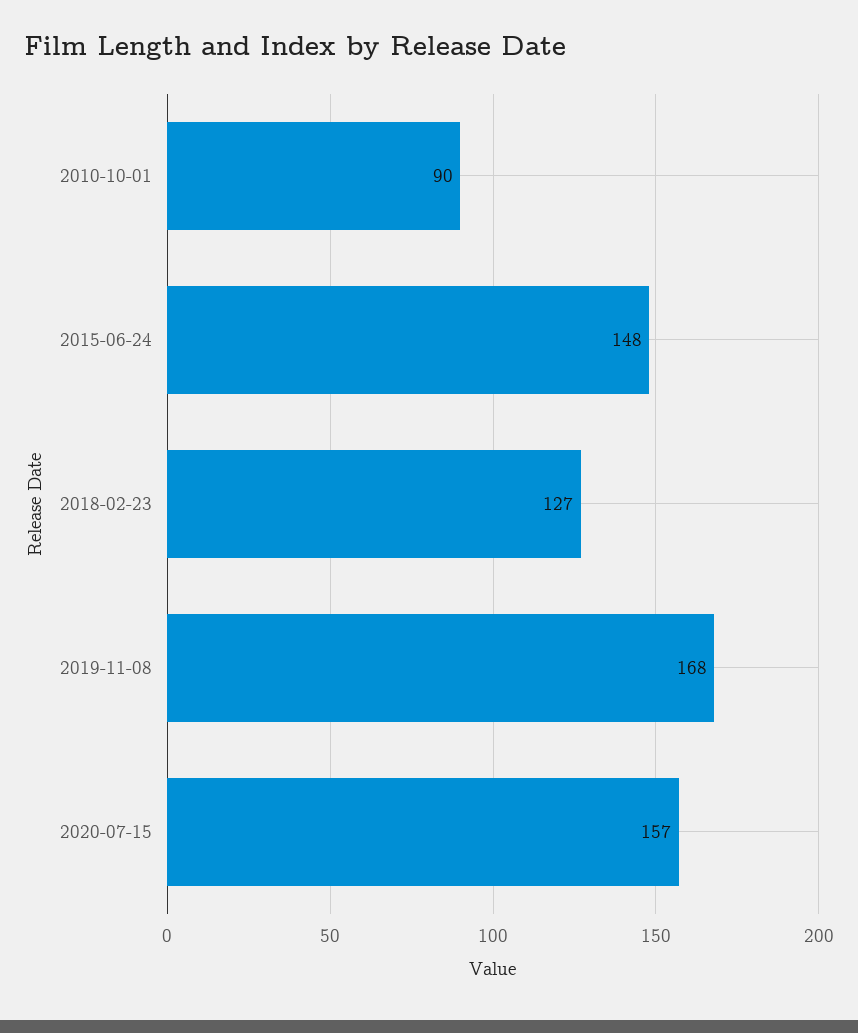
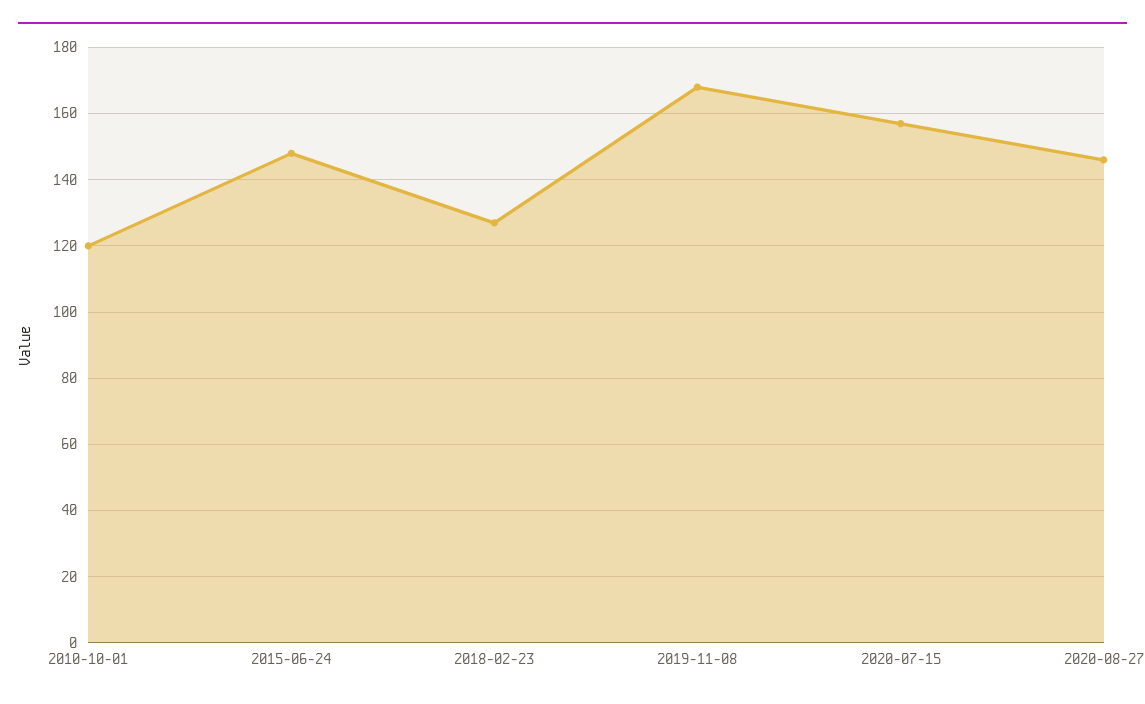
2010-10-01: 90 -> 120
2020-08-27: none -> 145

